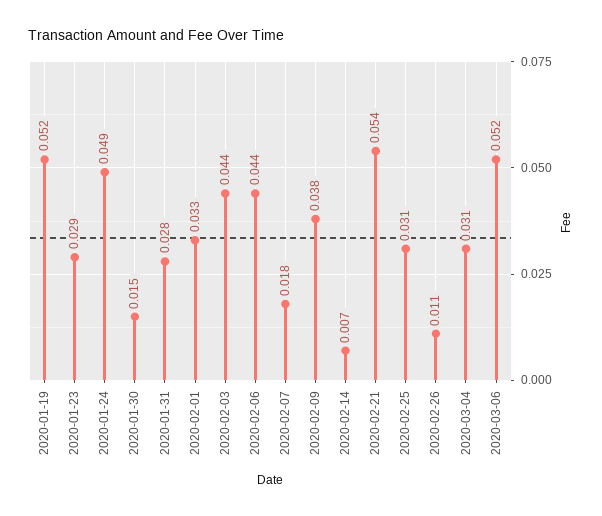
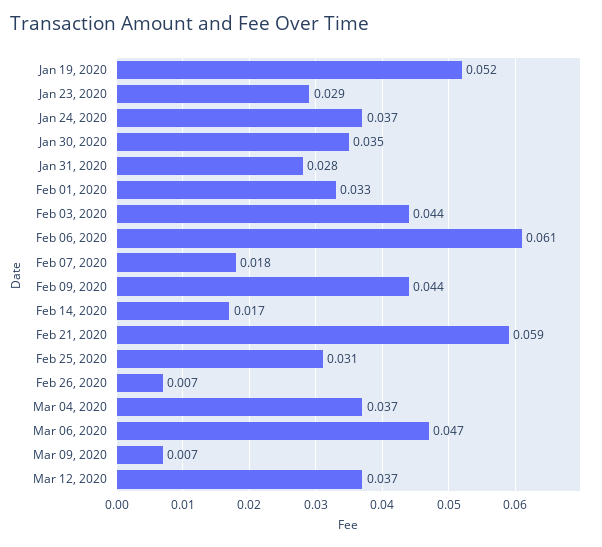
2020-01-24: 0.049 -> 0.037
2020-01-30: 0.015 -> 0.035
2020-02-06: 0.044 -> 0.061
2020-02-09: 0.038 -> 0.044
2020-02-14: 0.007 -> 0.017
2020-02-21: 0.054 -> 0.059
2020-02-26: 0.011 -> 0.007
2020-03-04: 0.031 -> 0.037
2020-03-06: 0.052 -> 0.047
Mar 09, 2020: none -> 0.007
Mar 12, 2020: none -> 0.037

